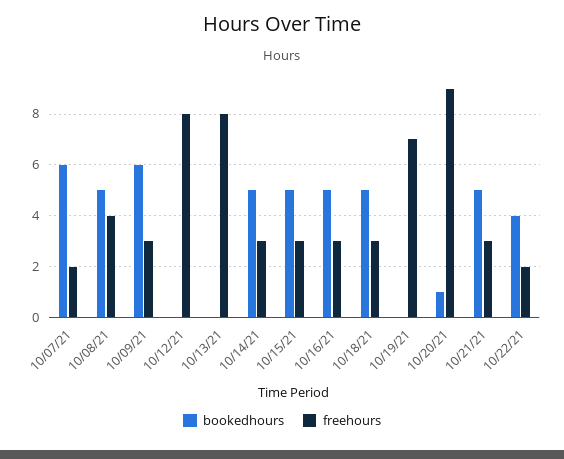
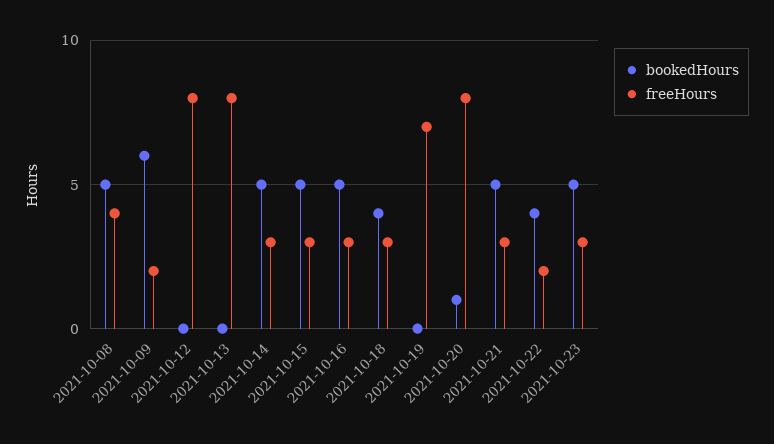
bookedhours, 10/07/21: 6 -> none
freehours, 10/07/21: 2 -> none
freehours, 10/09/21: 3 -> 2
bookedhours, 10/18/21: 5 -> 4
freehours, 10/20/21: 9 -> 8
bookedhours, 2021-10-23: none -> 5
freehours, 2021-10-23: none -> 3

